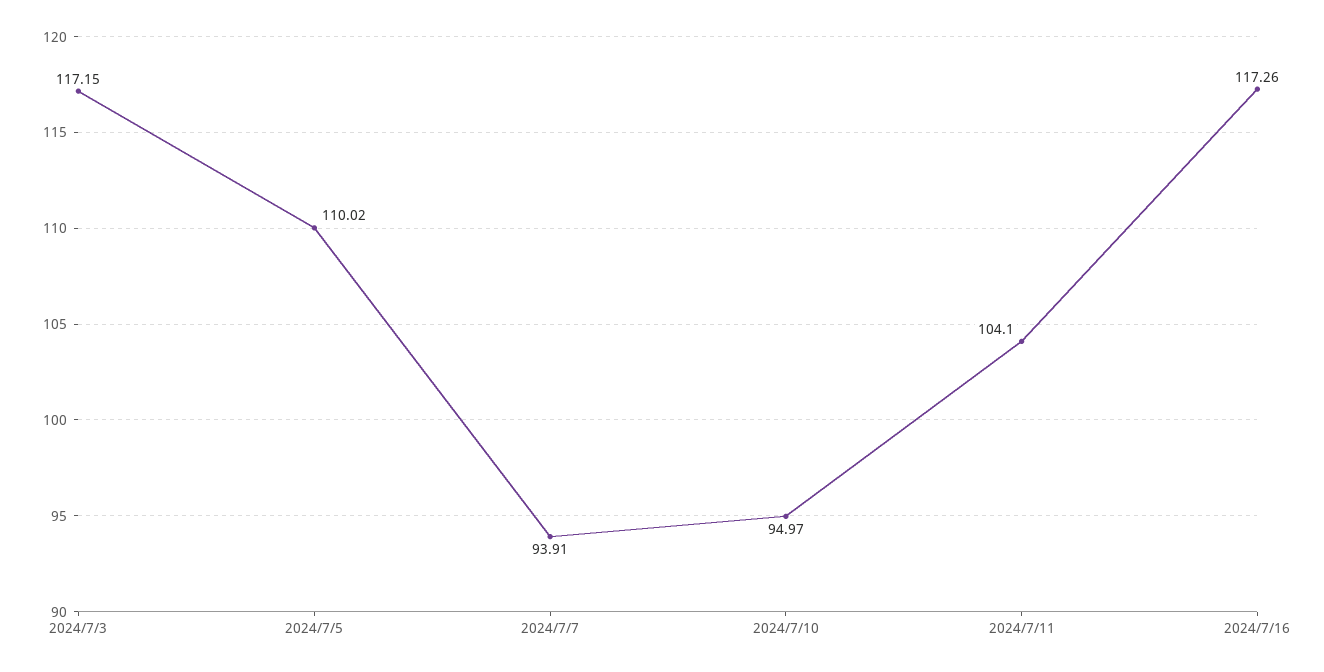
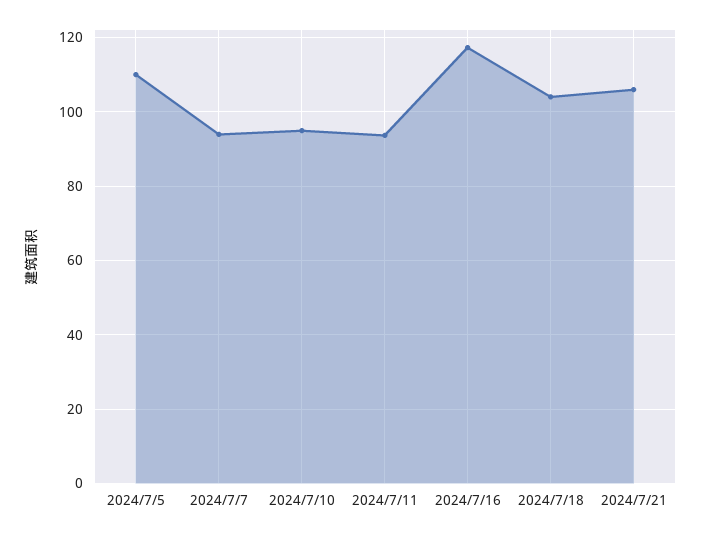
2024/7/3: 117.15 -> none
2024/7/11: 104.1 -> 94
2024/7/18: none -> 104
2024/7/21: none -> 106

